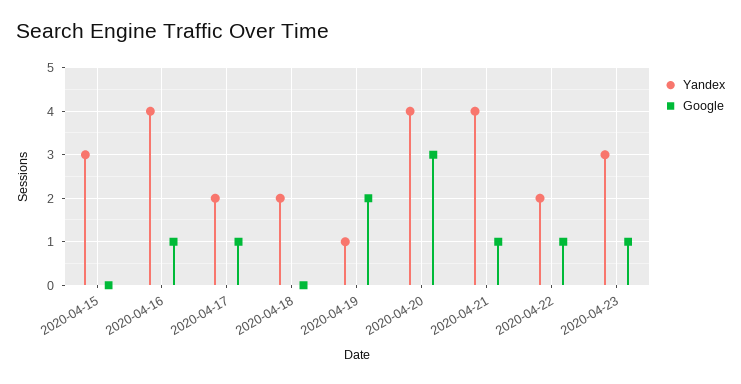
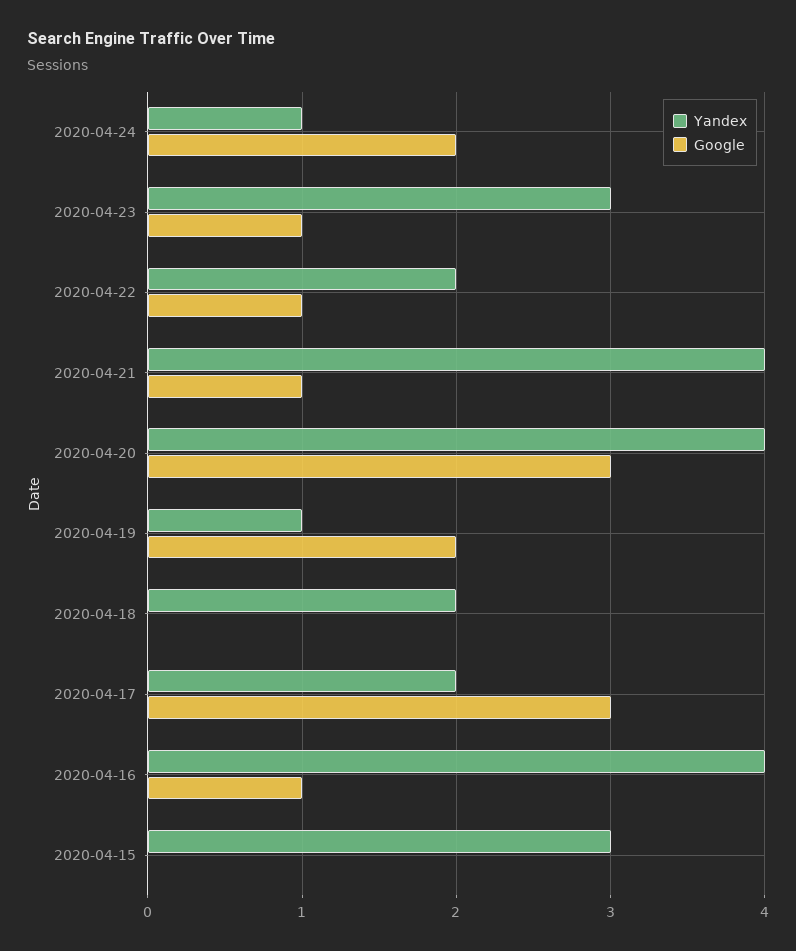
Google, 2020-04-17: 1 -> 3
Yandex, 2020-04-24: none -> 1
Google, 2020-04-24: none -> 2

